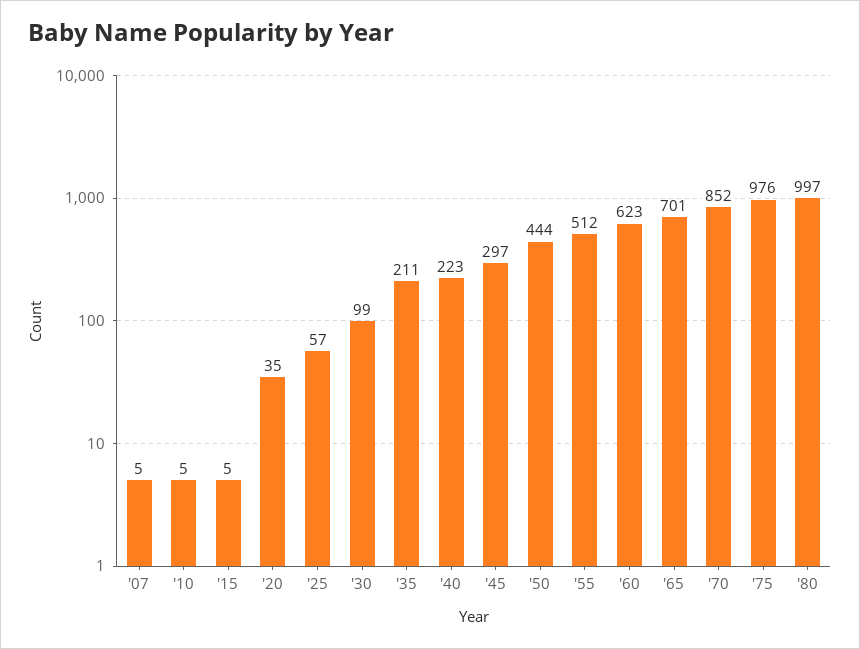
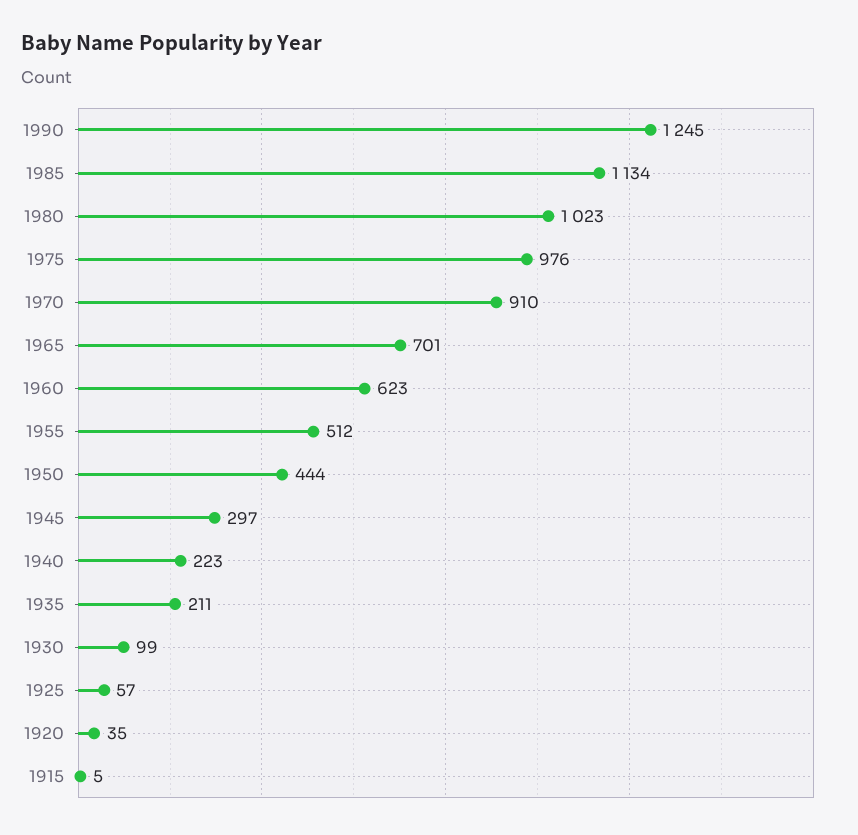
'07: 5 -> none
'10: 5 -> none
'70: 852 -> 910
'80: 997 -> 1023
1990: none -> 1245
1985: none -> 1134

